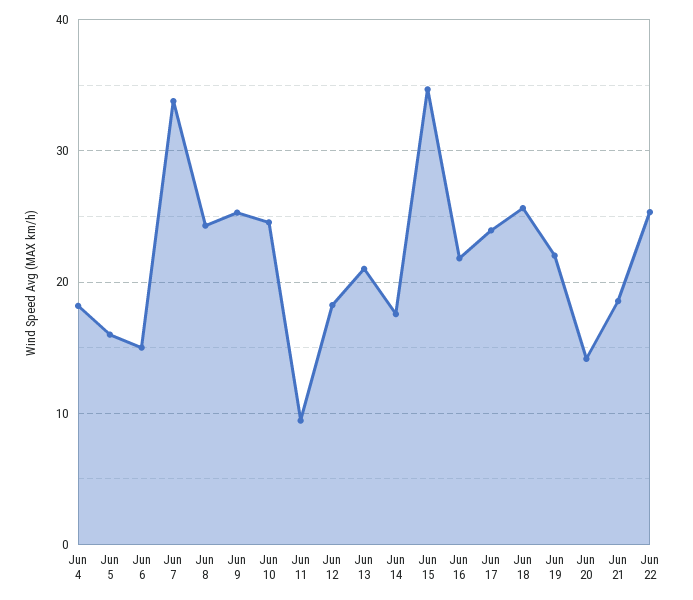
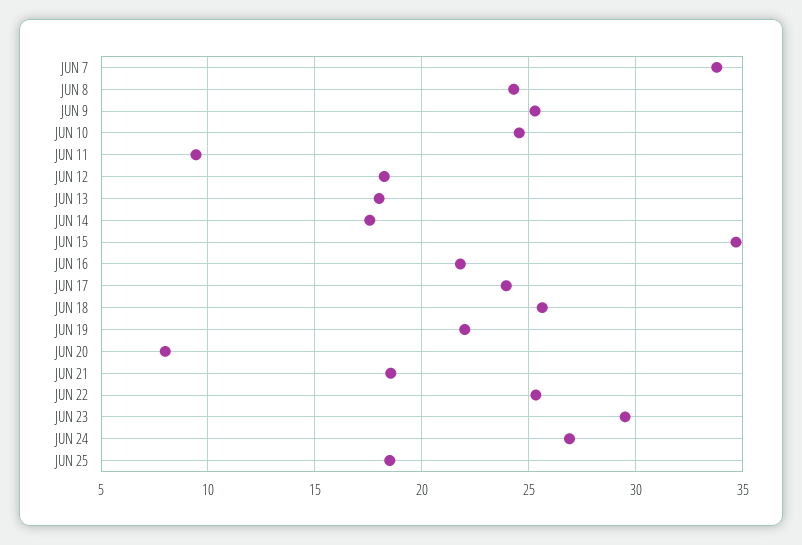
Jun 4: 18 -> none
Jun 5: 16 -> none
Jun 6: 15 -> none
Jun 13: 21 -> 18
Jun 20: 14 -> 8
JUN 23: none -> 29.5
JUN 24: none -> 27
JUN 25: none -> 18.5

